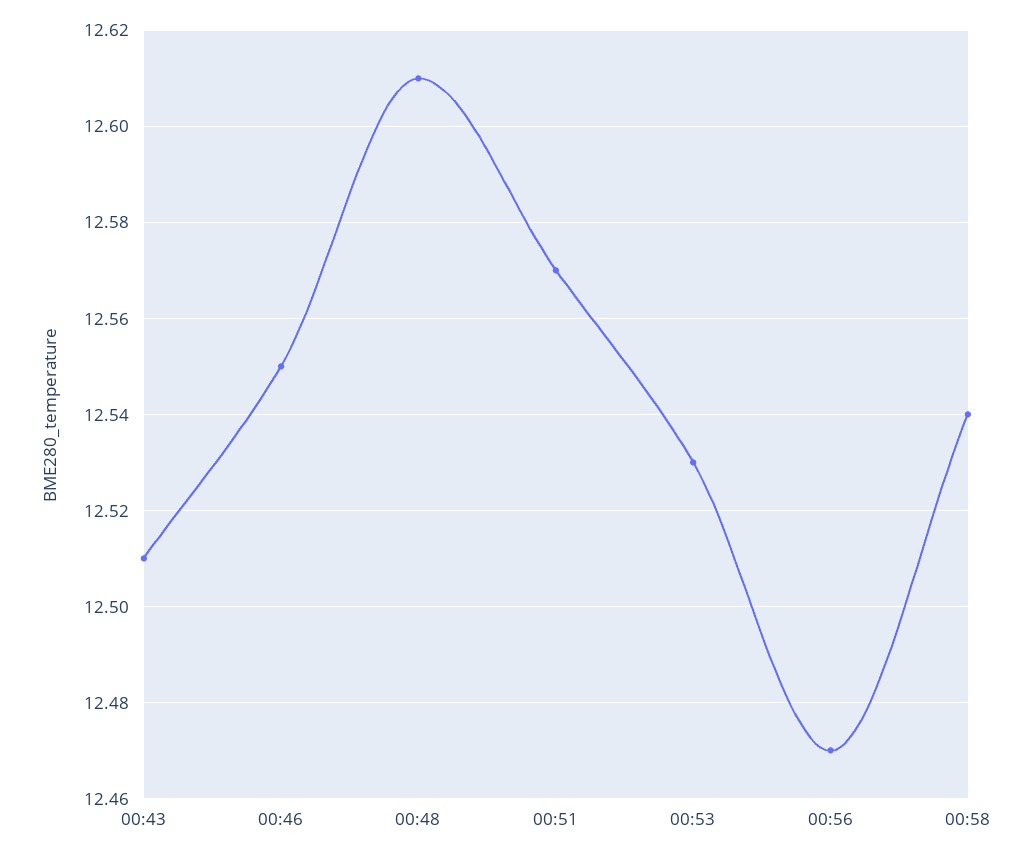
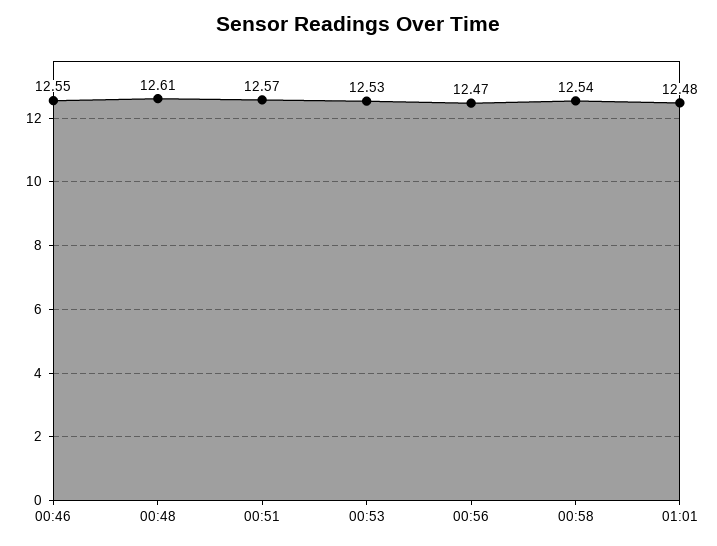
00:43: 12.51 -> none
01:01: none -> 12.48

